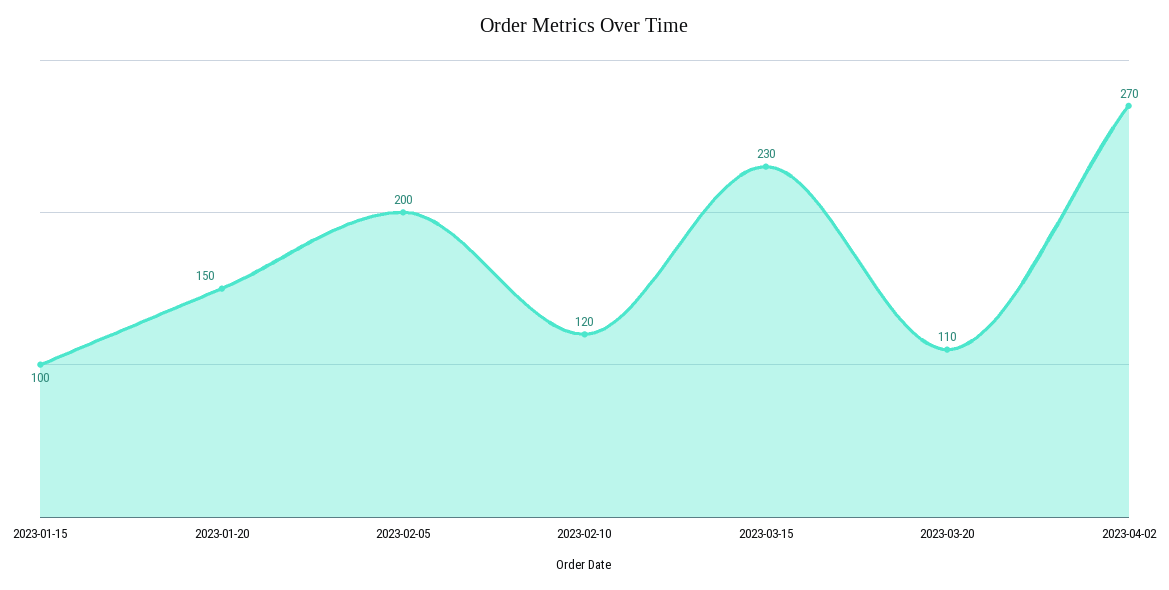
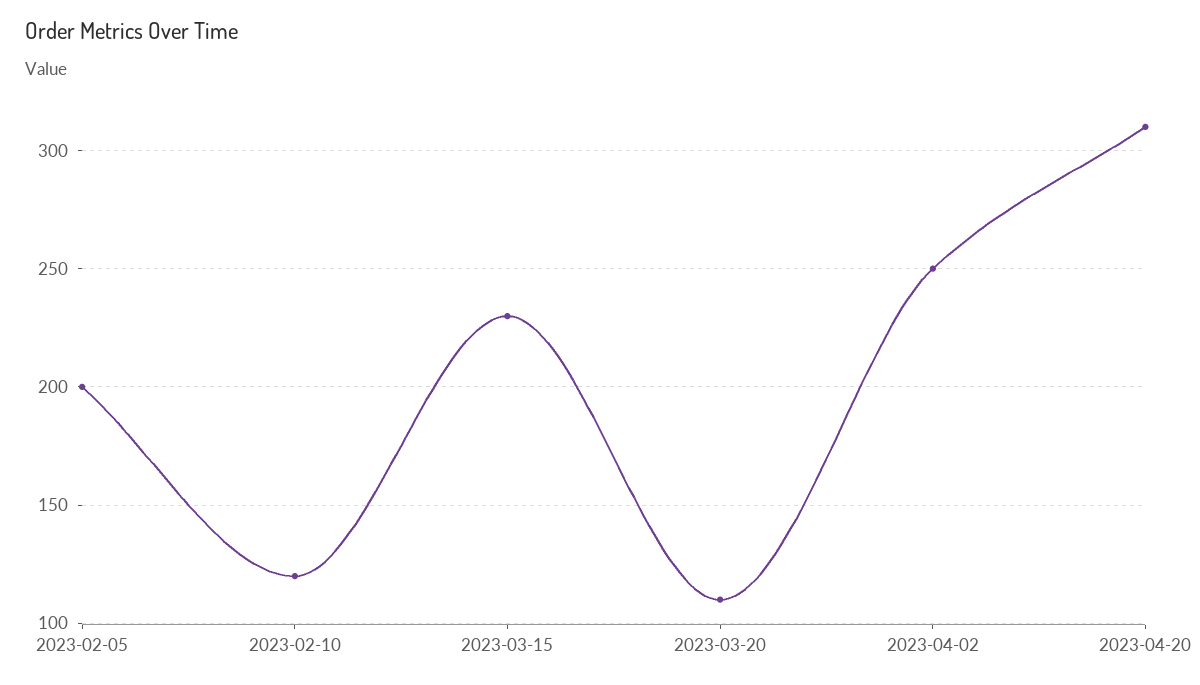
2023-01-15: 100 -> none
2023-01-20: 150 -> none
2023-04-02: 270 -> 250
2023-04-20: none -> 310

